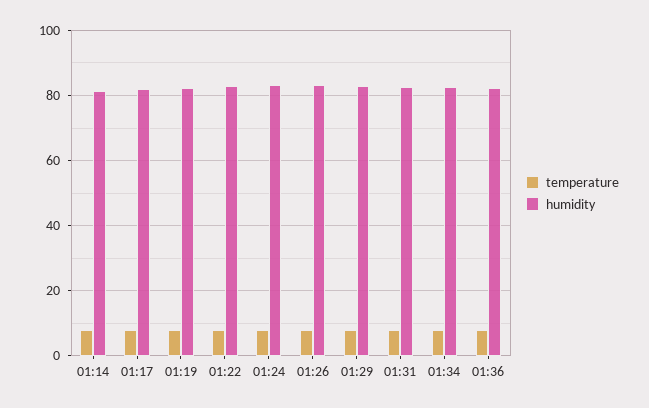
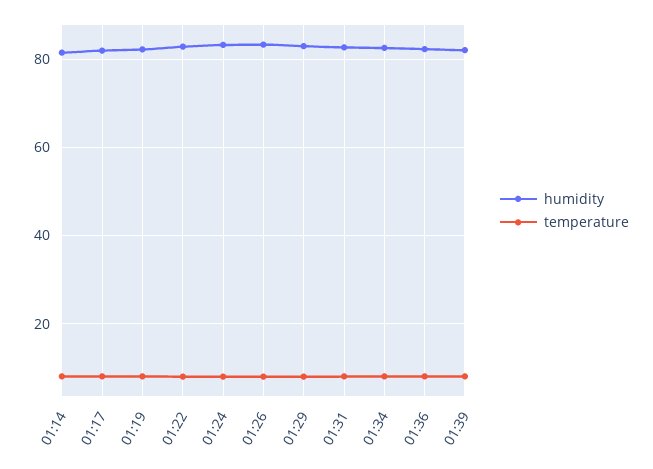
humidity, 01:39: none -> 82
temperature, 01:39: none -> 8

